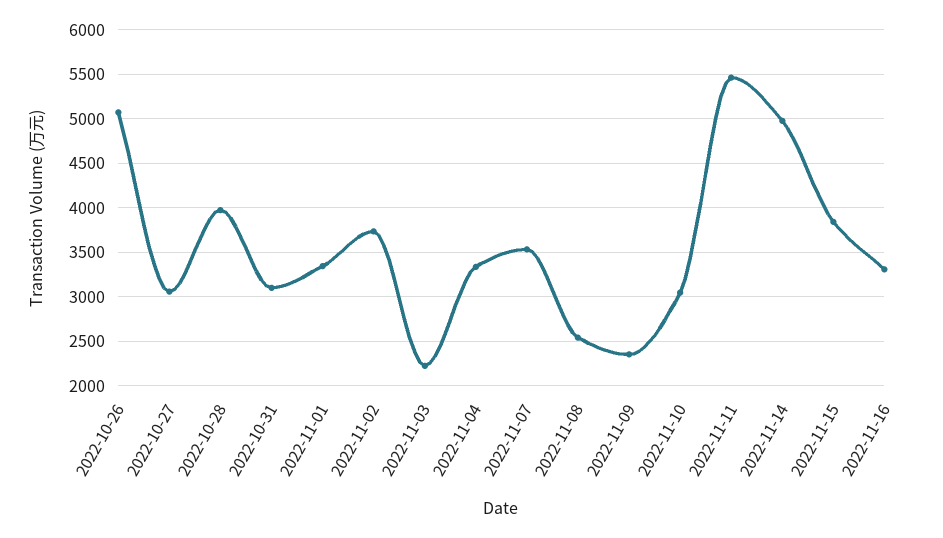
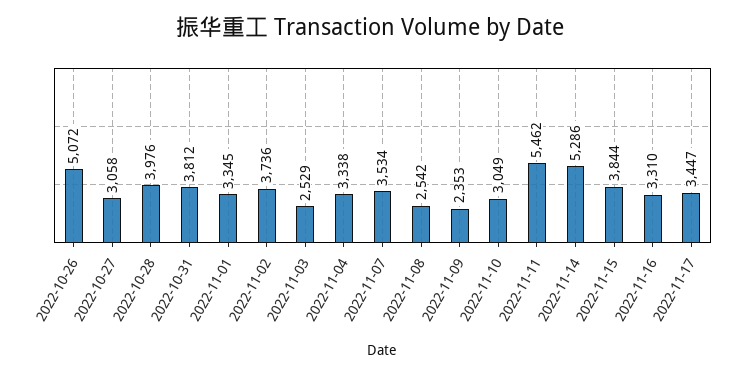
2022-10-31: 3100 -> 3812
2022-11-03: 2200 -> 2529
2022-11-14: 5000 -> 5286
2022-11-17: none -> 3447

